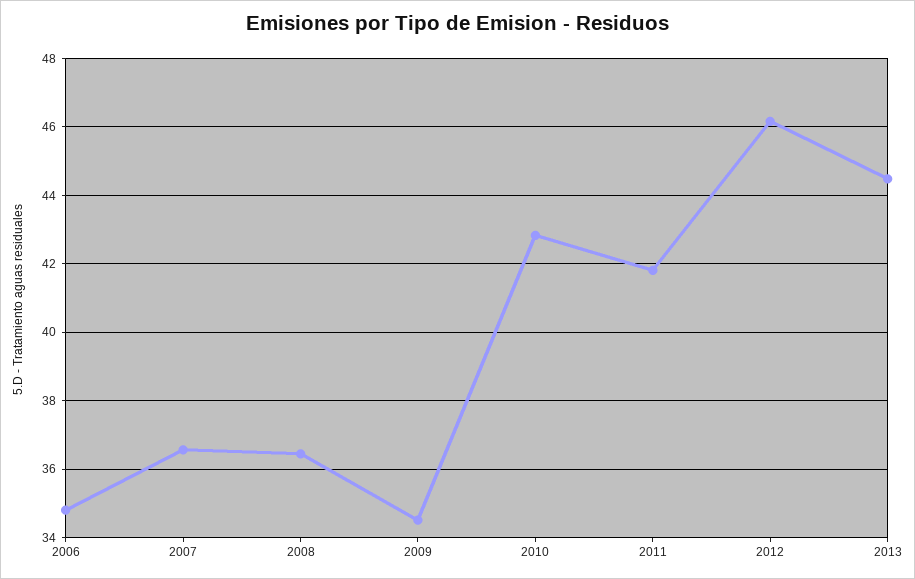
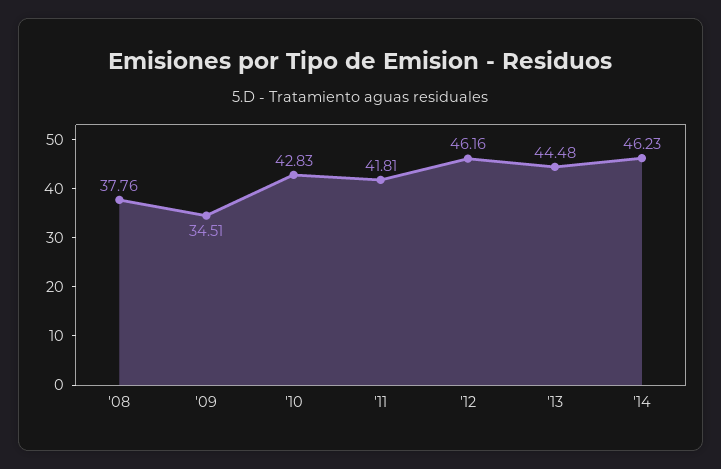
2006: 34.8 -> none
2007: 36.6 -> none
2008: 36.4 -> 37.76
'14: none -> 46.23

